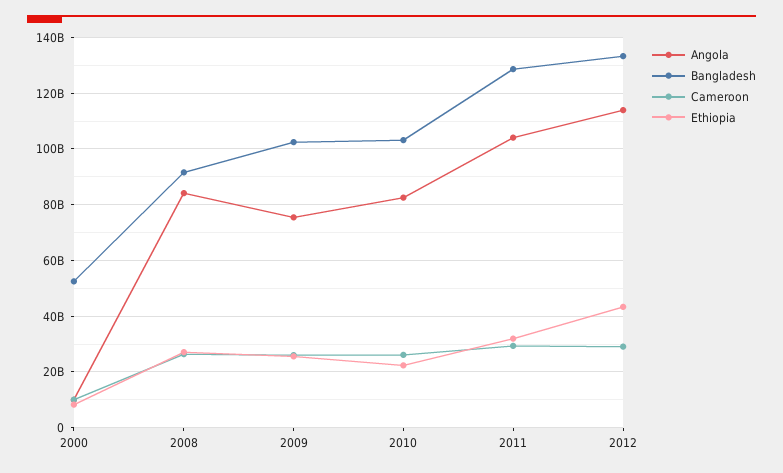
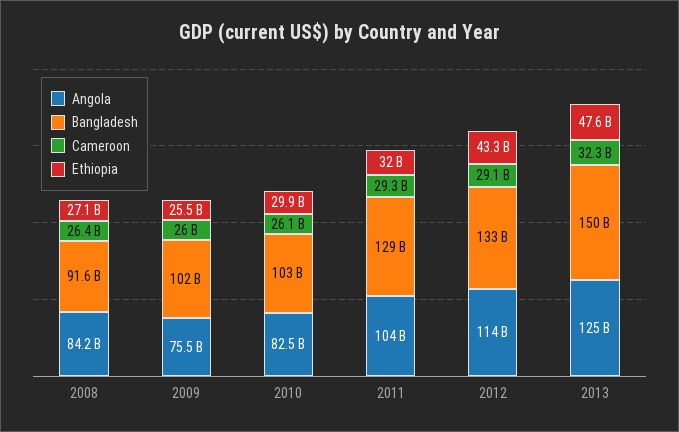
Angola, 2000: 10000000000 -> none
Bangladesh, 2000: 52500000000 -> none
Cameroon, 2000: 10000000000 -> none
Ethiopia, 2000: 7500000000 -> none
Ethiopia, 2010: 22500000000 -> 29900000000
Angola, 2013: none -> 125000000000
Bangladesh, 2013: none -> 150000000000
Cameroon, 2013: none -> 32300000000
Ethiopia, 2013: none -> 47600000000

